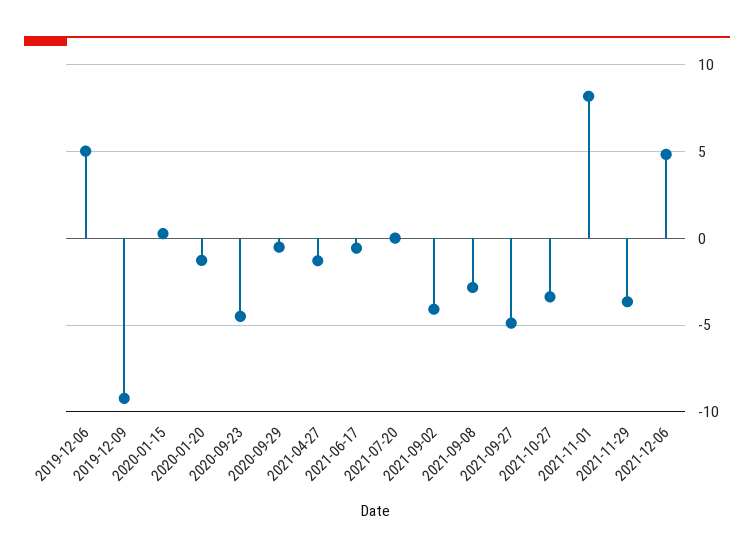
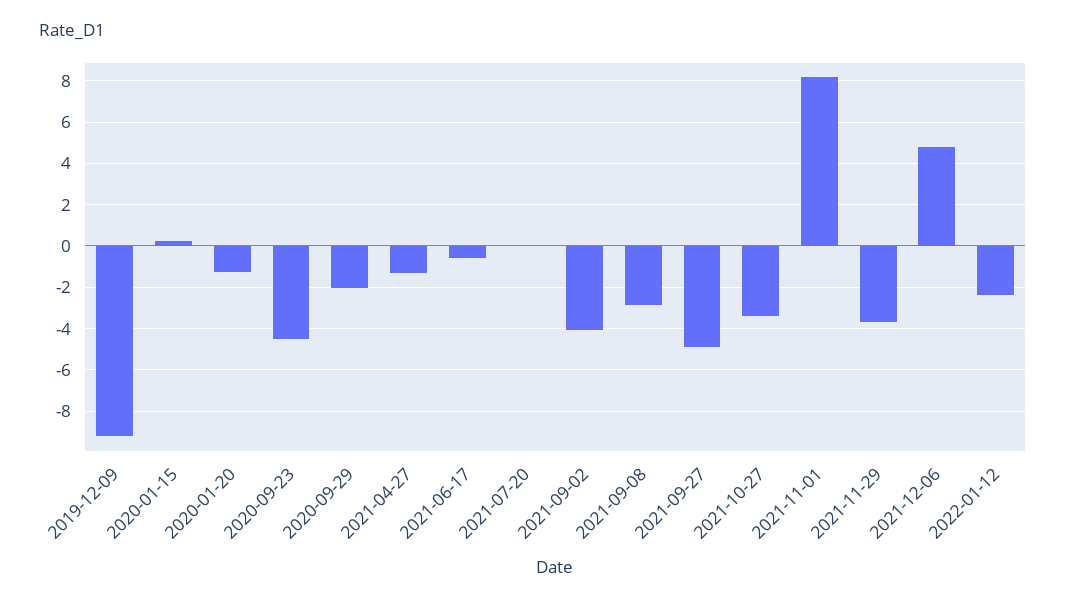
2019-12-06: 5 -> none
2020-09-29: -0.5 -> -2
2022-01-12: none -> -2.5

